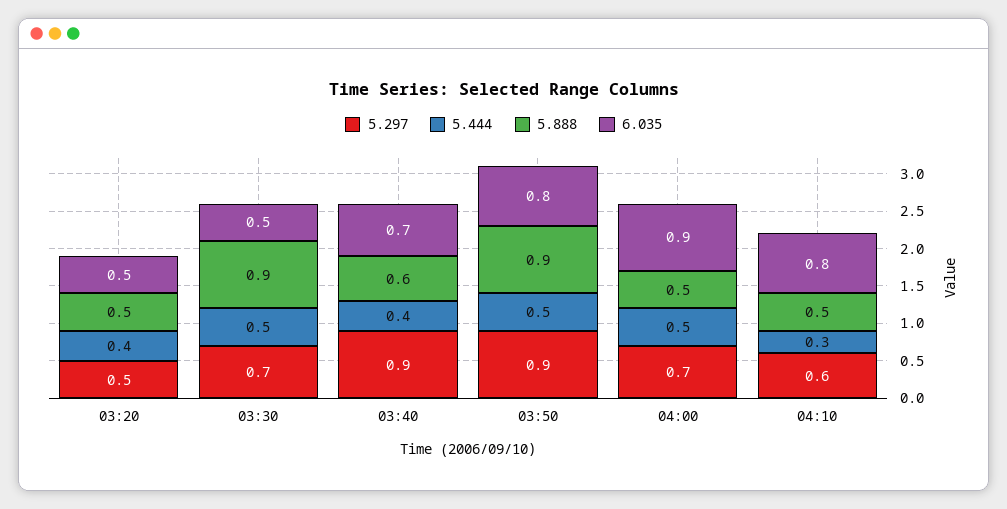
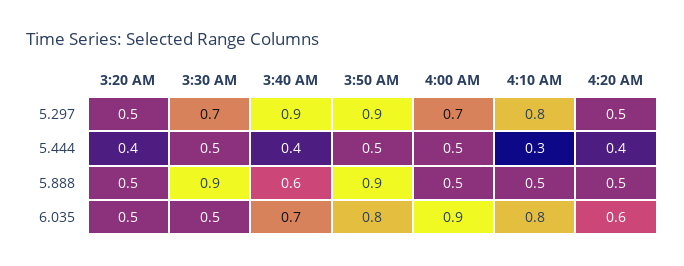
5.297, 04:10: 0.6 -> 0.8
5.297, 4:20 AM: none -> 0.5
5.444, 4:20 AM: none -> 0.4
5.888, 4:20 AM: none -> 0.5
6.035, 4:20 AM: none -> 0.6

